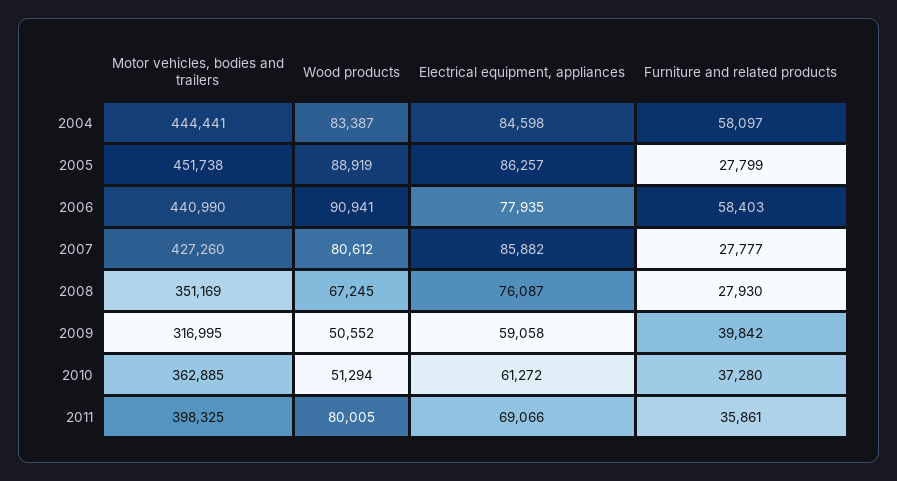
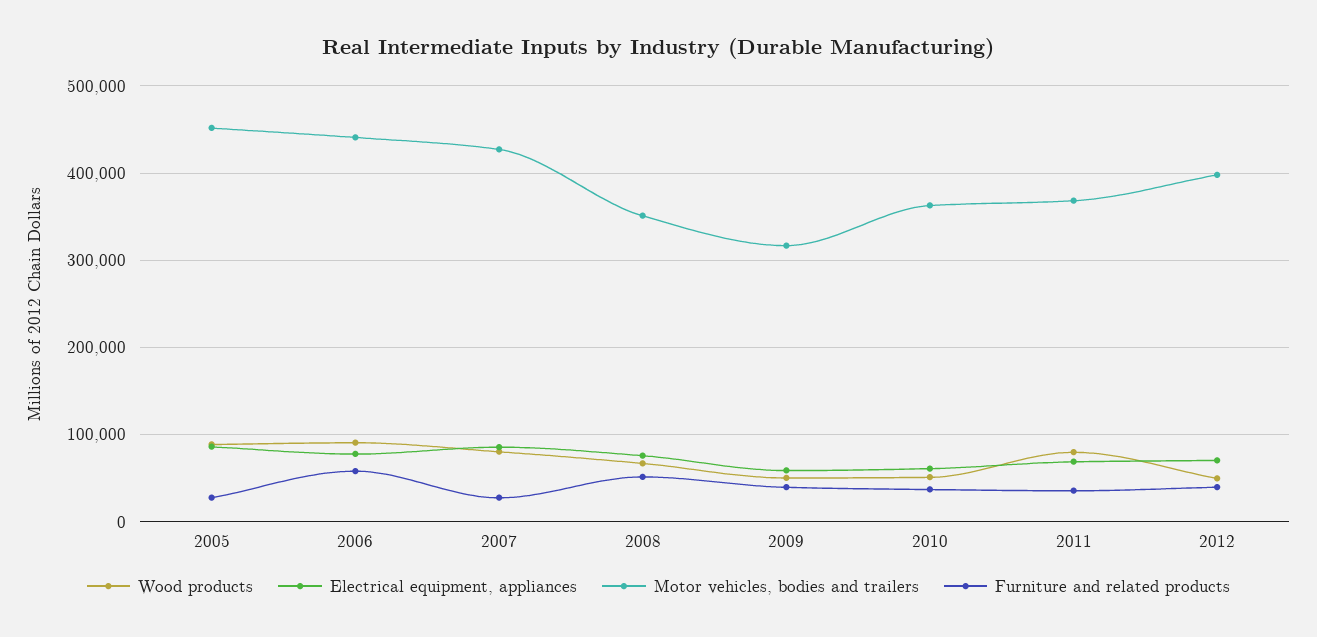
Motor vehicles, bodies and trailers, 2004: 444441 -> none
Wood products, 2004: 83387 -> none
Electrical equipment, appliances, 2004: 84598 -> none
Furniture and related products, 2004: 58097 -> none
Furniture and related products, 2008: 27930 -> 50000
Motor vehicles, bodies and trailers, 2011: 398325 -> 370000
Wood products, 2012: none -> 50000
Electrical equipment, appliances, 2012: none -> 70000
Motor vehicles, bodies and trailers, 2012: none -> 400000
Furniture and related products, 2012: none -> 40000

